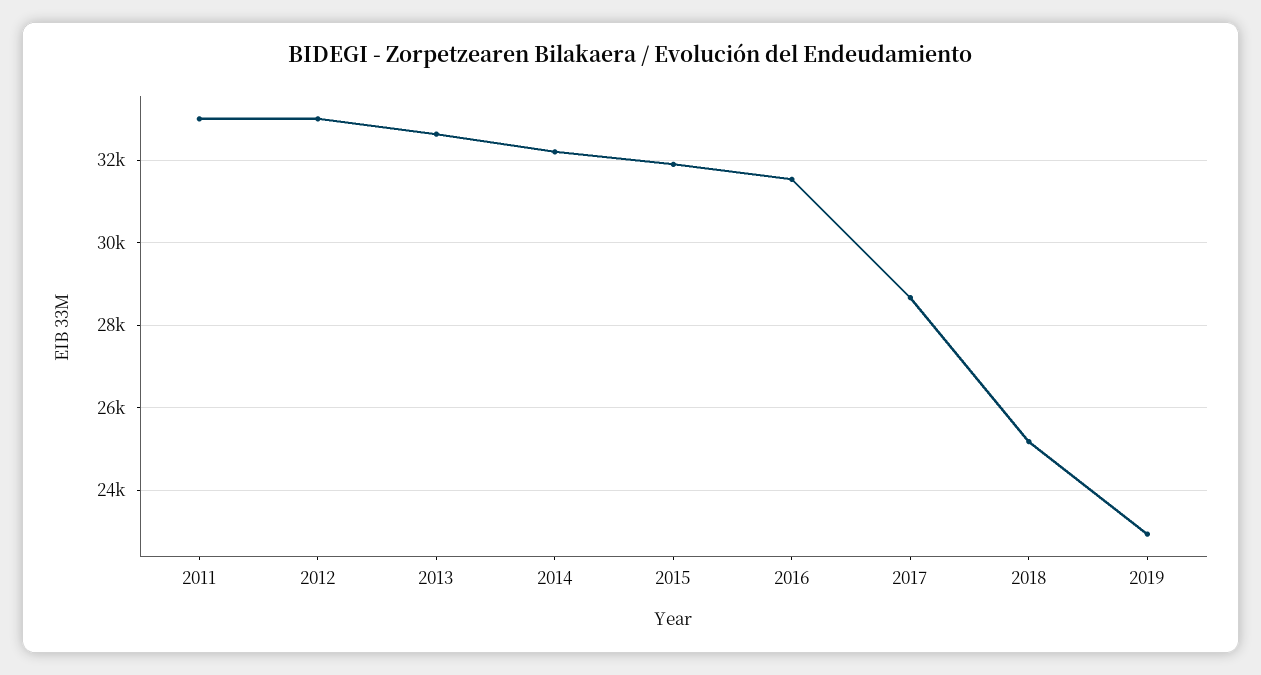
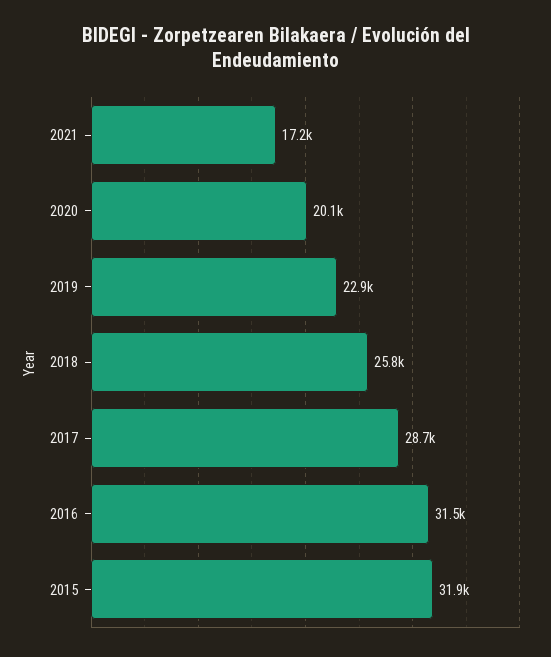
2011: 33000 -> none
2012: 33000 -> none
2013: 32600 -> none
2014: 32200 -> none
2018: 25200 -> 25800
2021: none -> 17200
2020: none -> 20100

